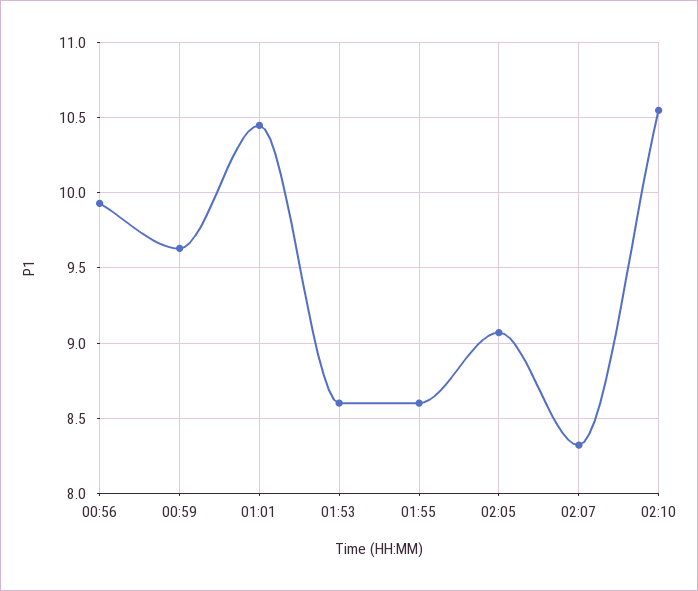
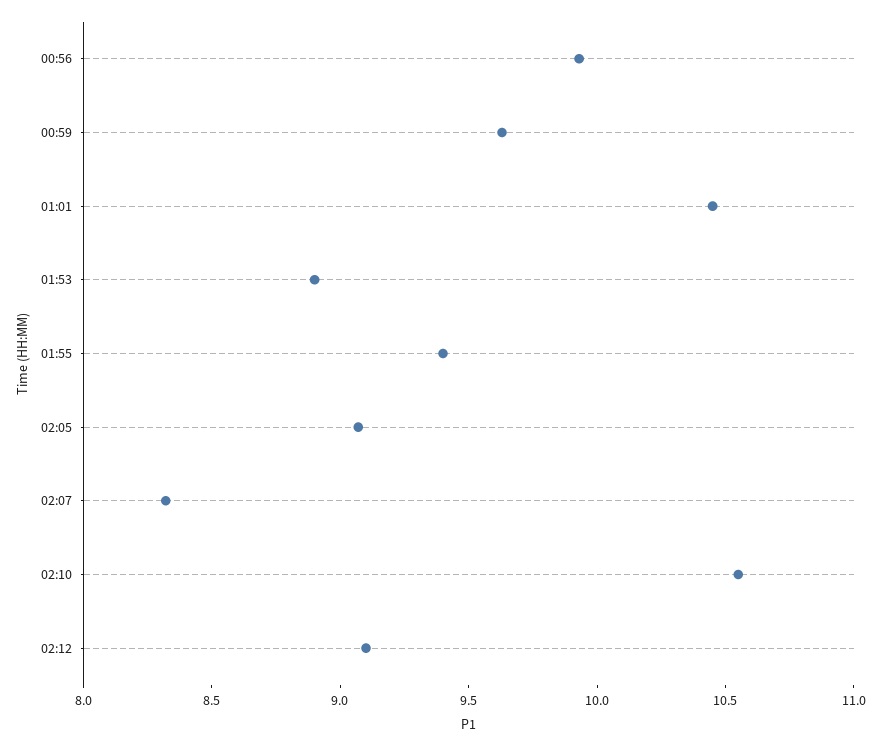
01:53: 8.6 -> 8.9
01:55: 8.6 -> 9.4
02:12: none -> 9.1

